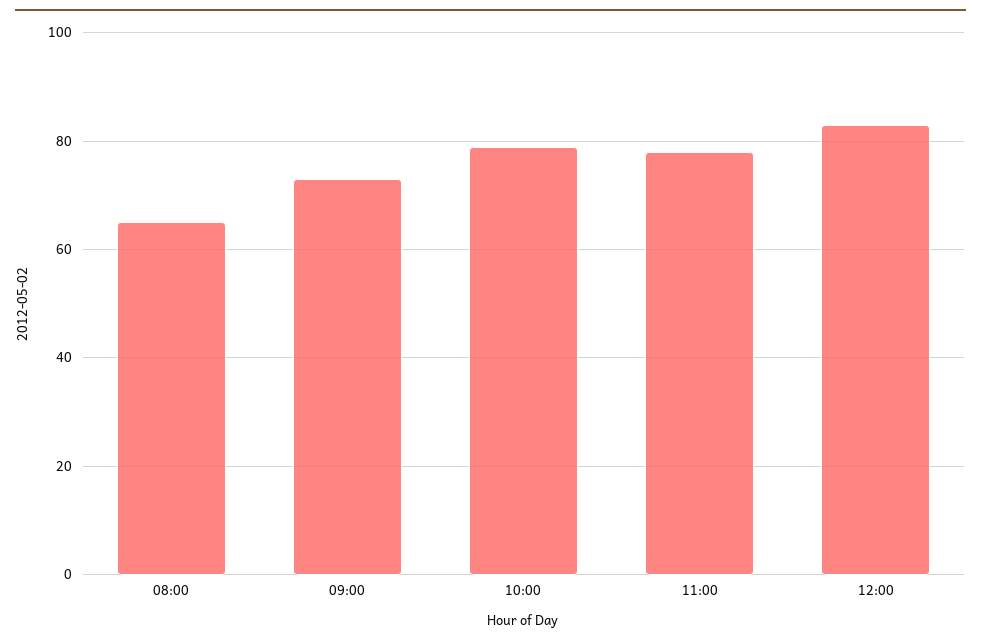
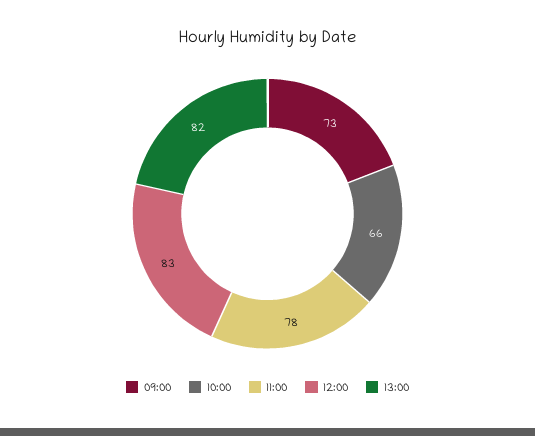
08:00: 65 -> none
10:00: 80 -> 66
13:00: none -> 82

